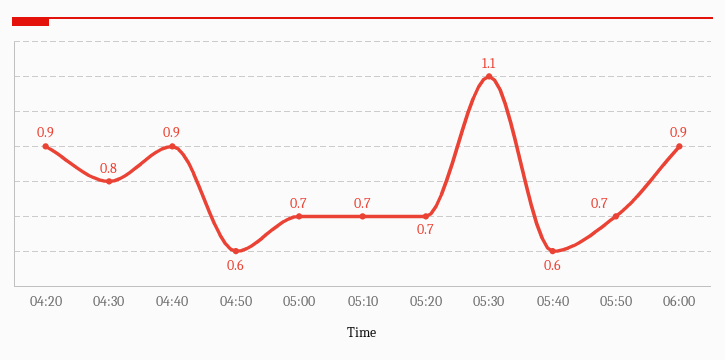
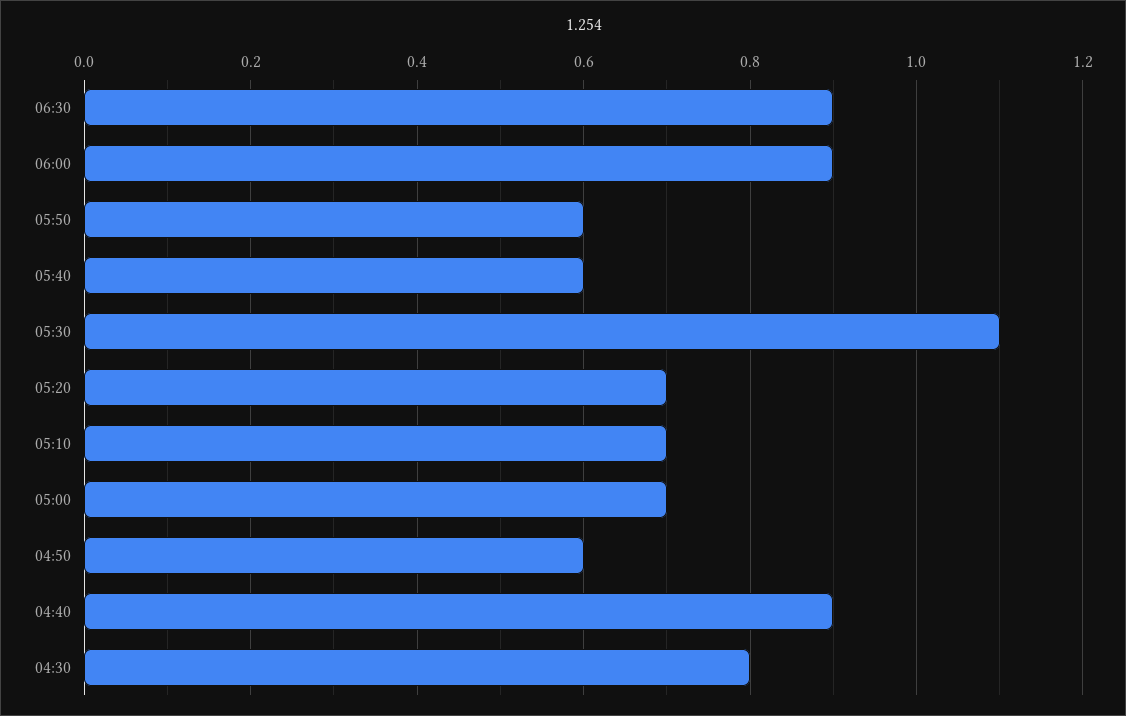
04:20: 0.9 -> none
05:50: 0.7 -> 0.6
06:30: none -> 0.9

